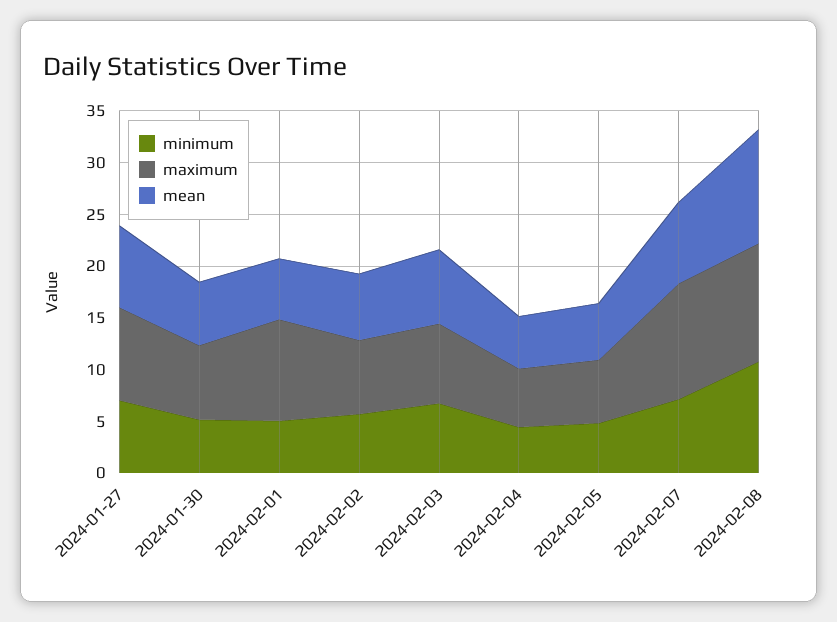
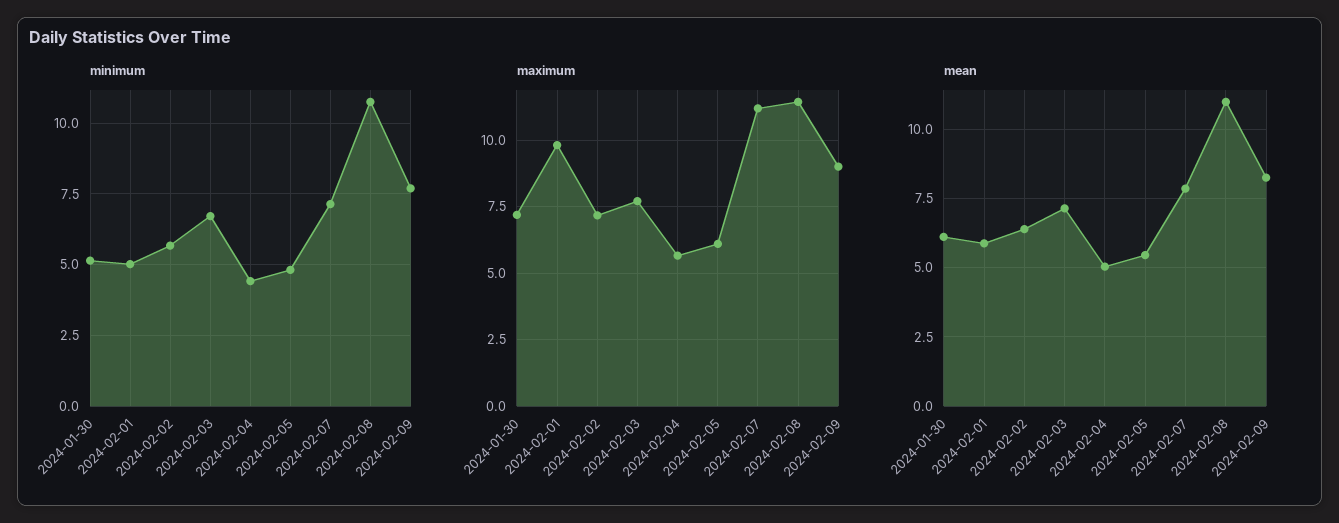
minimum, 2024-01-27: 7 -> none
maximum, 2024-01-27: 9 -> none
mean, 2024-01-27: 8 -> none
minimum, 2024-02-09: none -> 7.75
maximum, 2024-02-09: none -> 9
mean, 2024-02-09: none -> 8.25

